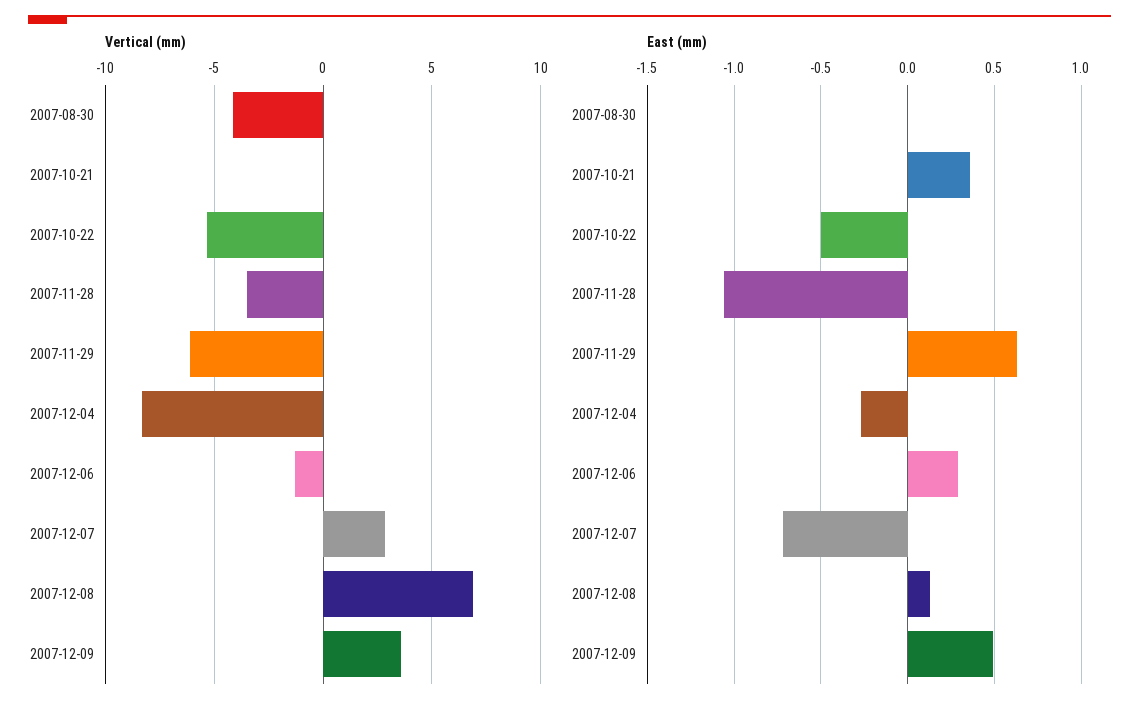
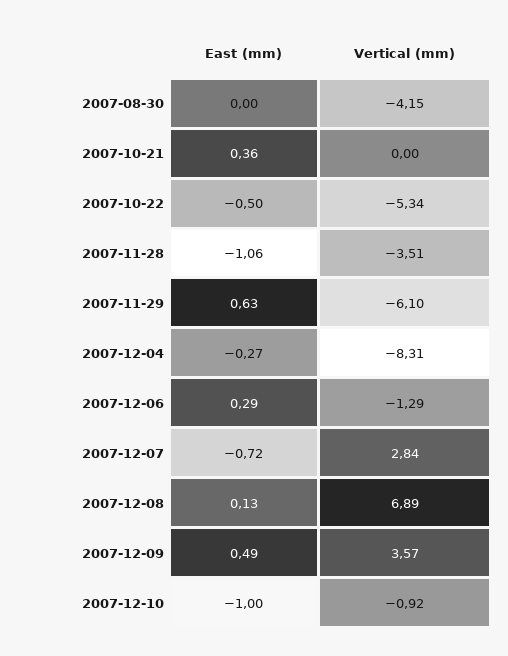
East (mm), 2007-12-10: none -> -1
Vertical (mm), 2007-12-10: none -> -0.92

